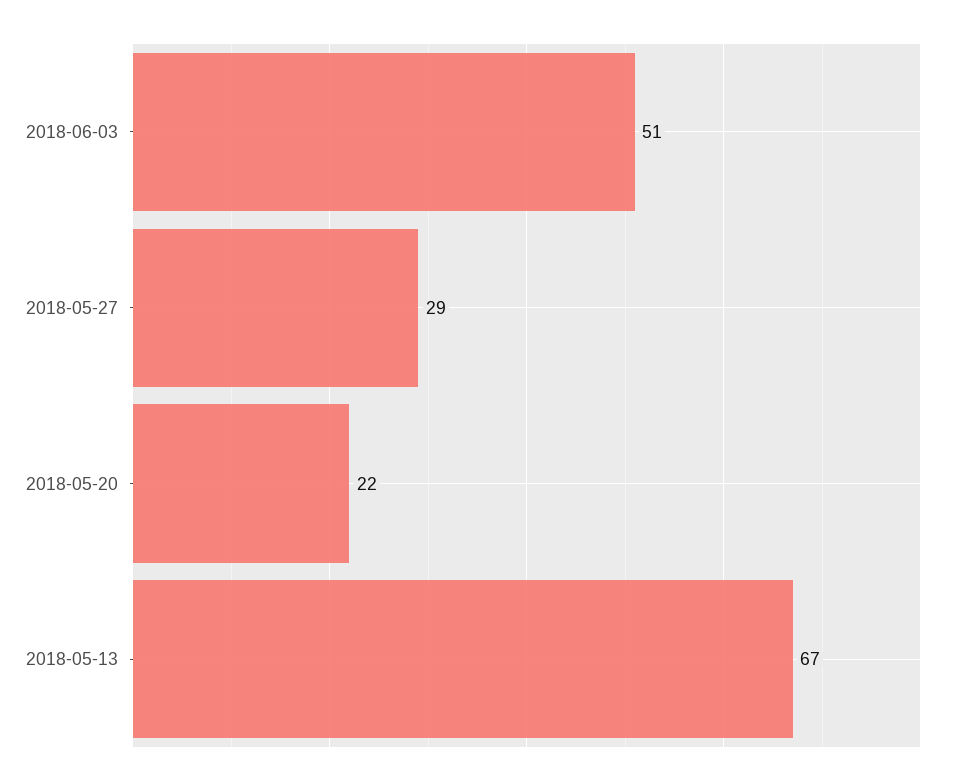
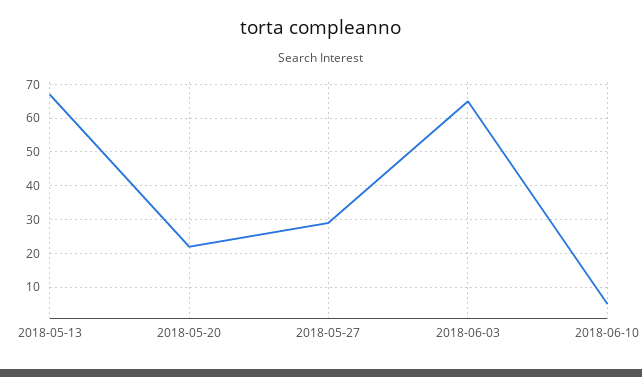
2018-06-03: 51 -> 65
2018-06-10: none -> 5

